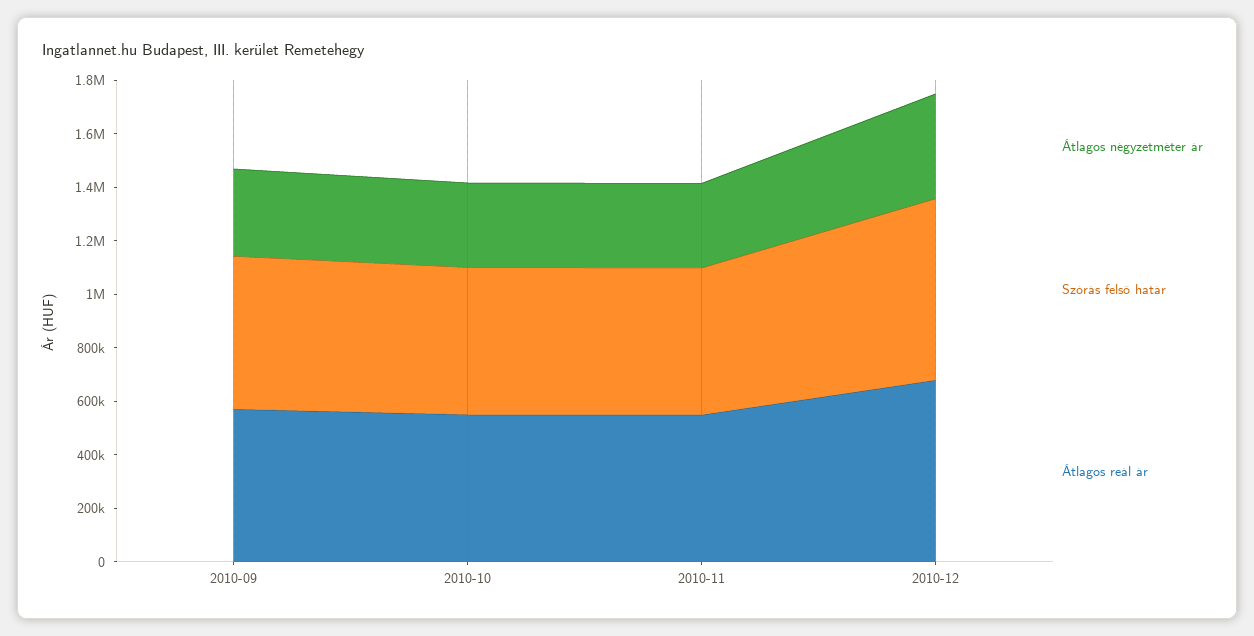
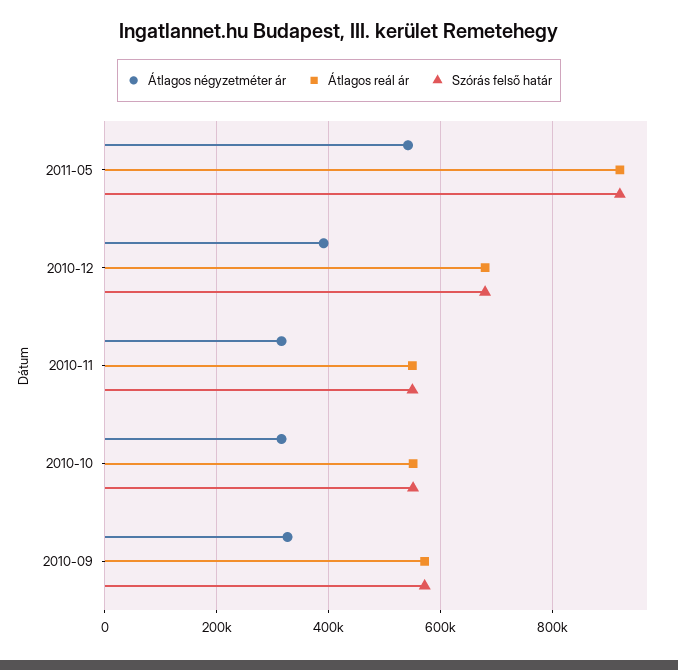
Átlagos négyzetméter ár, 2011-05: none -> 540000
Átlagos reál ár, 2011-05: none -> 920000
Szórás felső határ, 2011-05: none -> 920000

